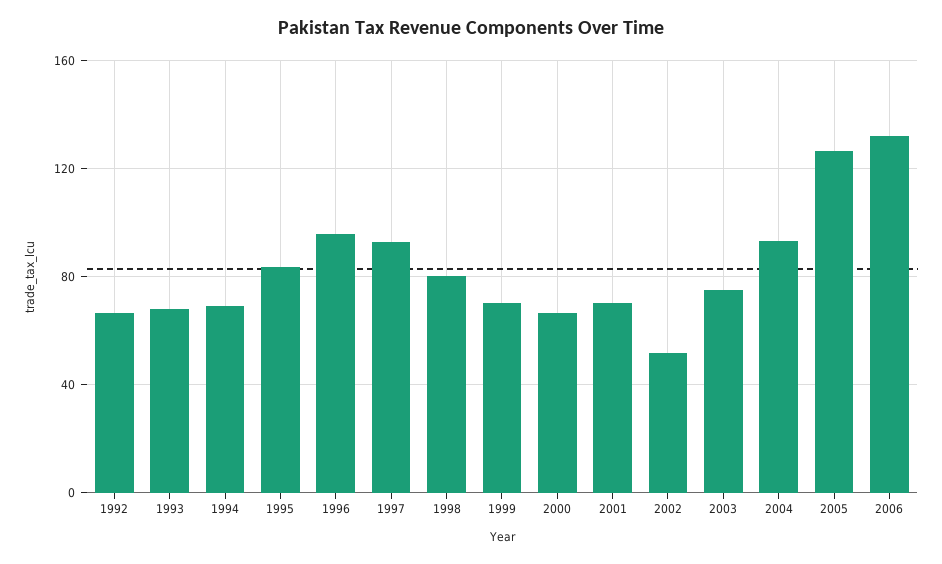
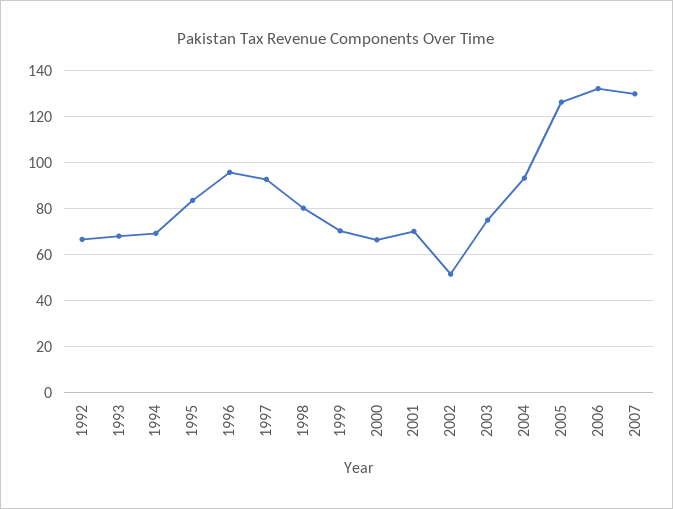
2007: none -> 130

